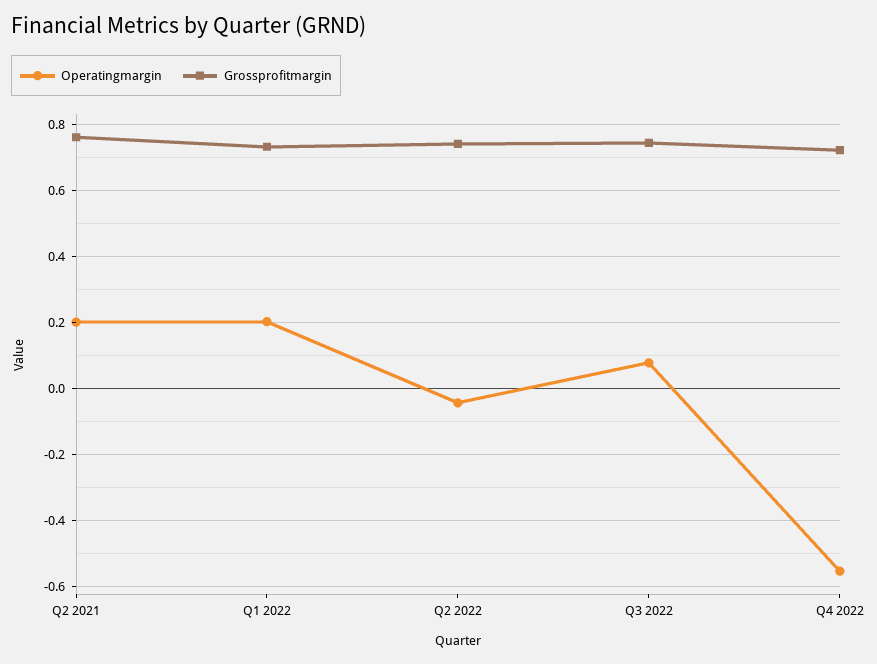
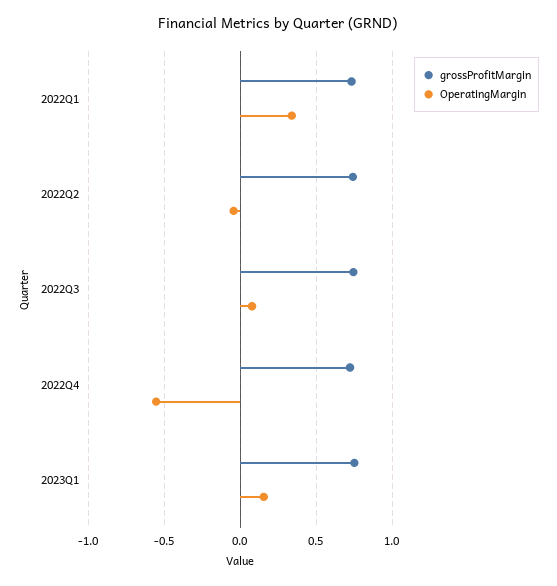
Operatingmargin, Q2 2021: 0.2 -> none
Grossprofitmargin, Q2 2021: 0.76 -> none
Operatingmargin, Q1 2022: 0.2 -> 0.35
Grossprofitmargin, 2023Q1: none -> 0.75
Operatingmargin, 2023Q1: none -> 0.15

